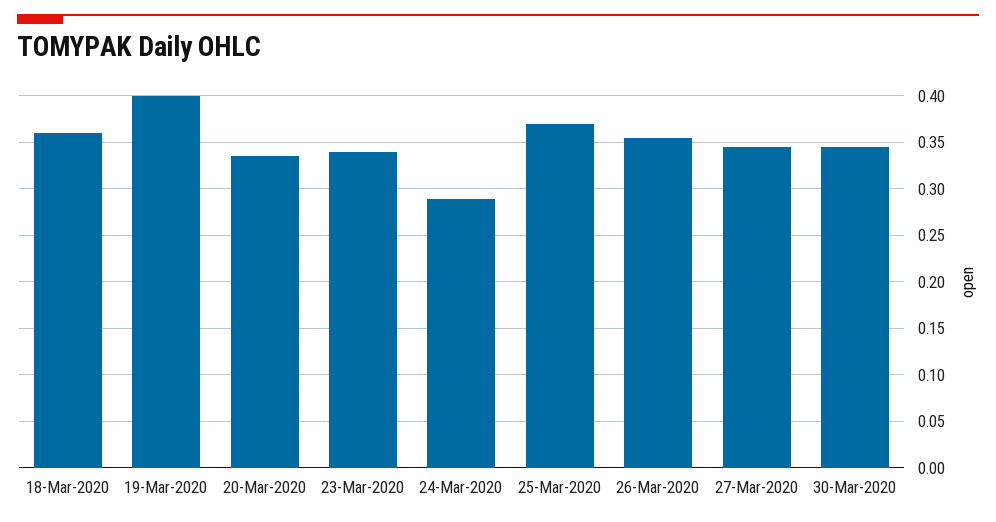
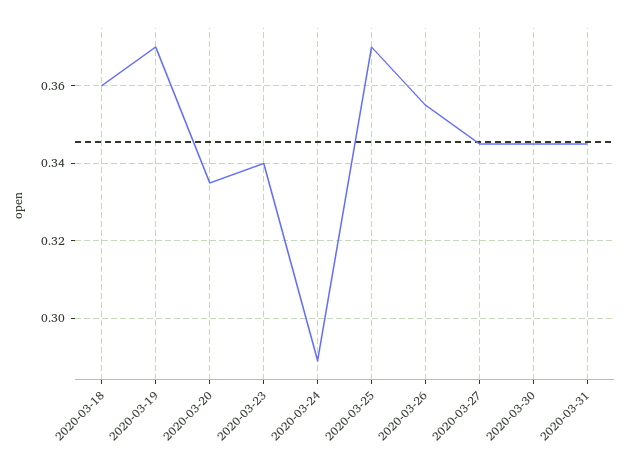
19-Mar-2020: 0.4 -> 0.37
2020-03-31: none -> 0.345

